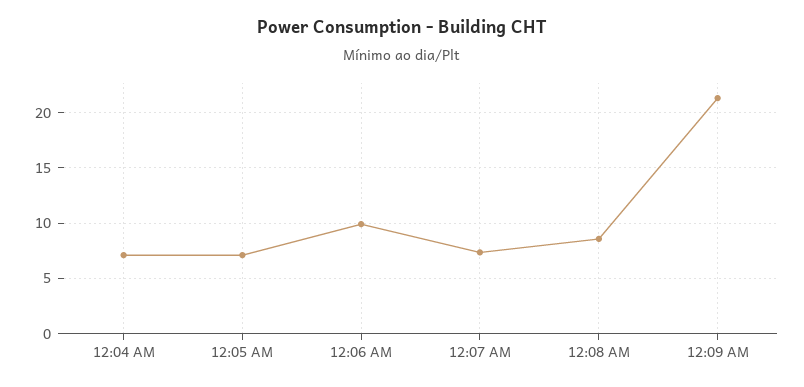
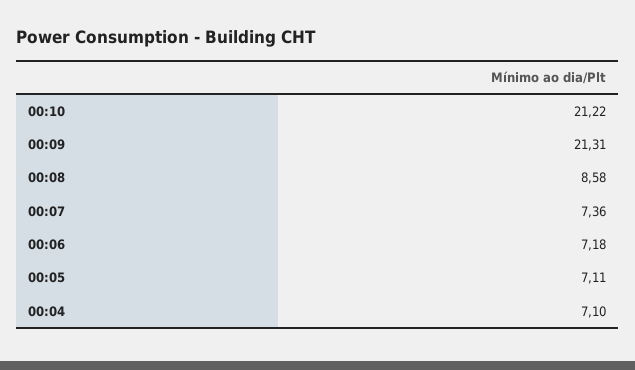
12:06 AM: 10 -> 7.18
00:10: none -> 21.22

